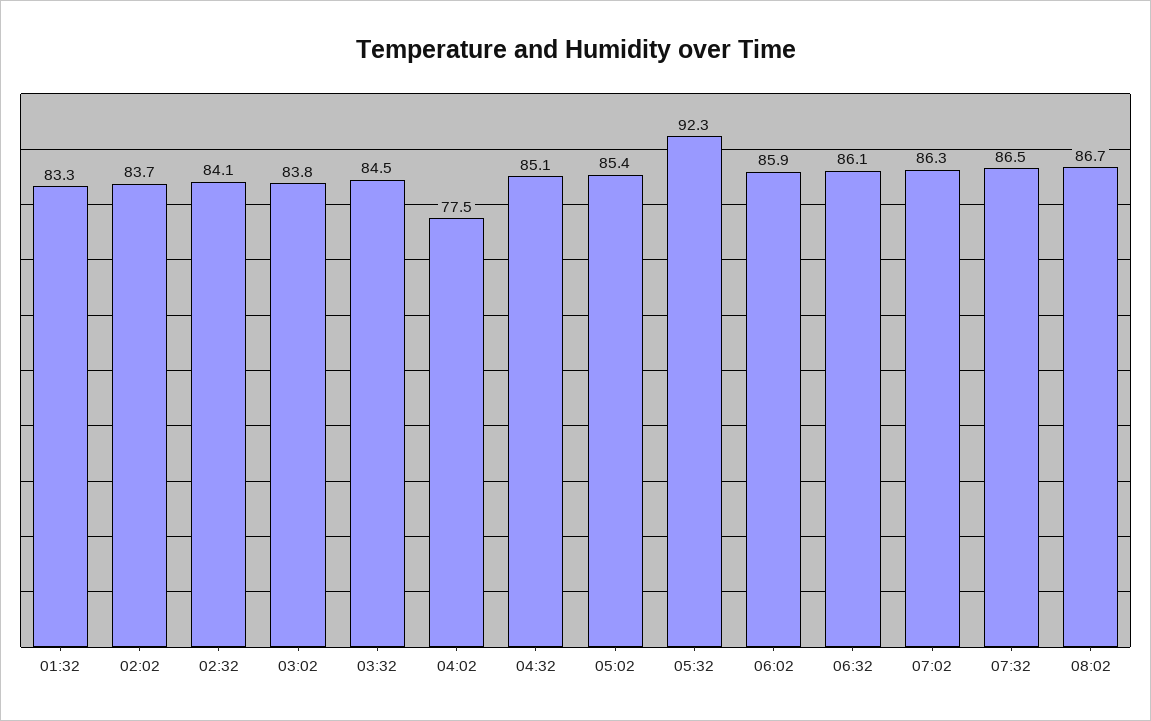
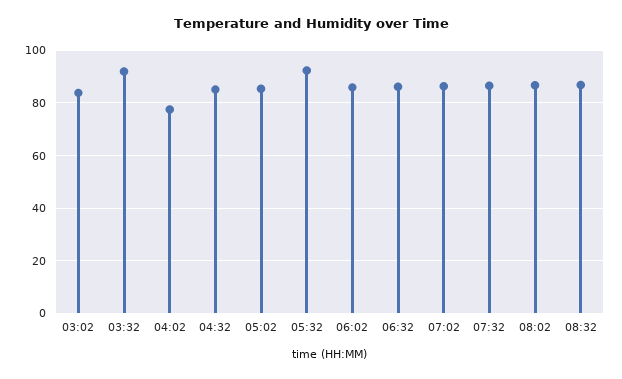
01:32: 83.3 -> none
02:02: 83.7 -> none
02:32: 84.1 -> none
03:32: 84.5 -> 92.5
08:32: none -> 87.5

